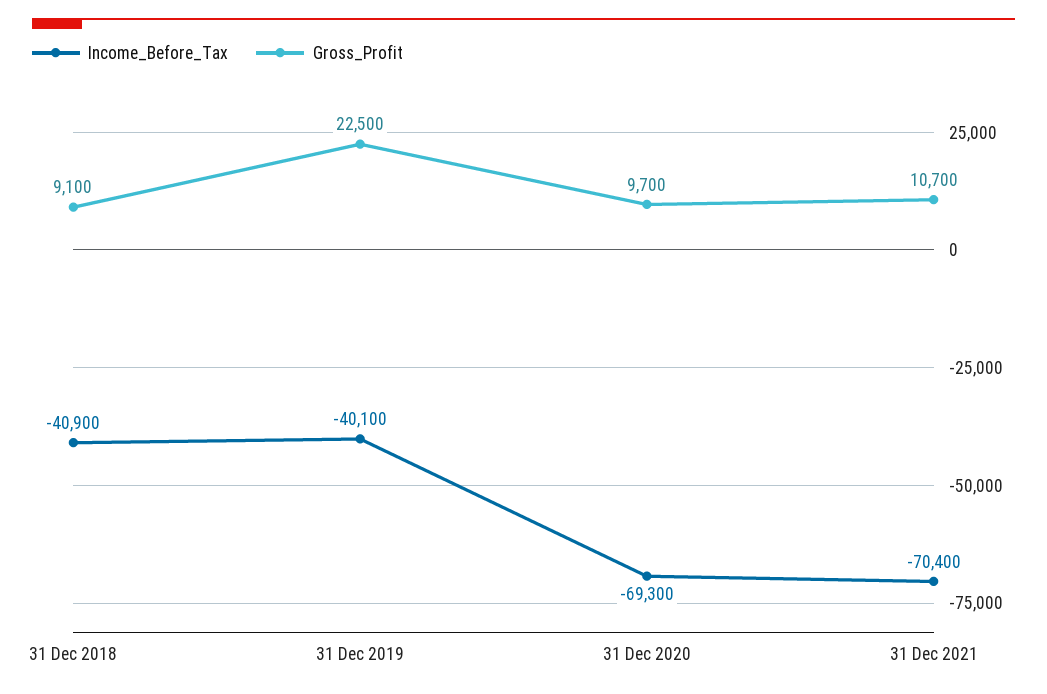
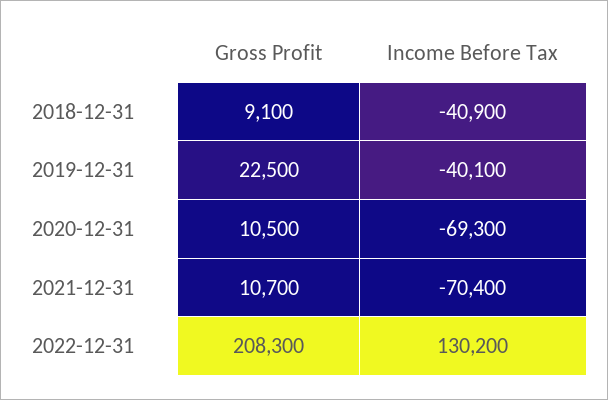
Gross_Profit, 31 Dec 2020: 9700 -> 10500
Gross_Profit, 2022-12-31: none -> 208300
Income_Before_Tax, 2022-12-31: none -> 130200

